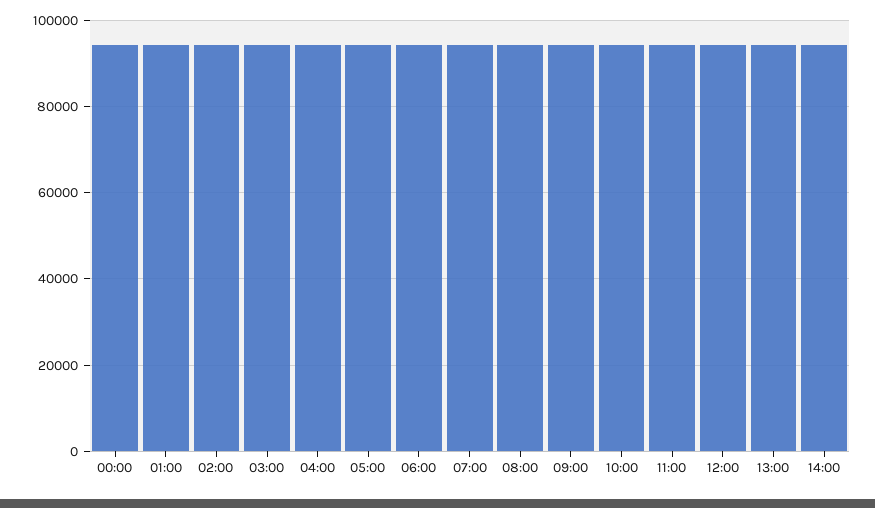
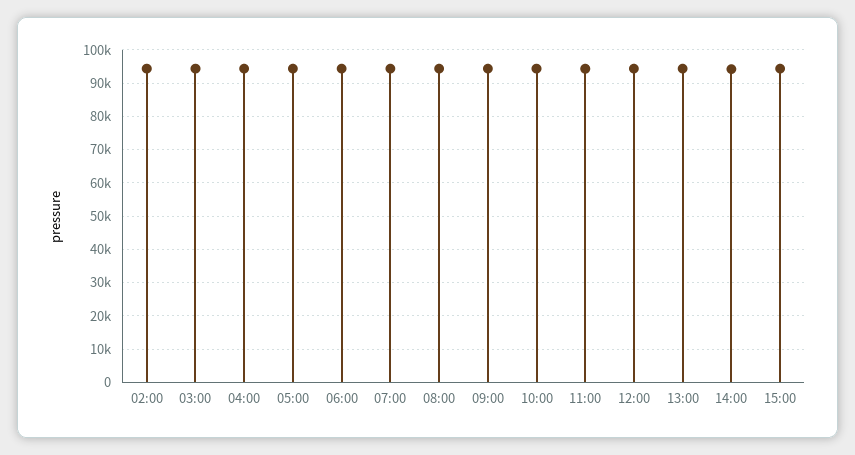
00:00: 94000 -> none
01:00: 94000 -> none
15:00: none -> 94000

